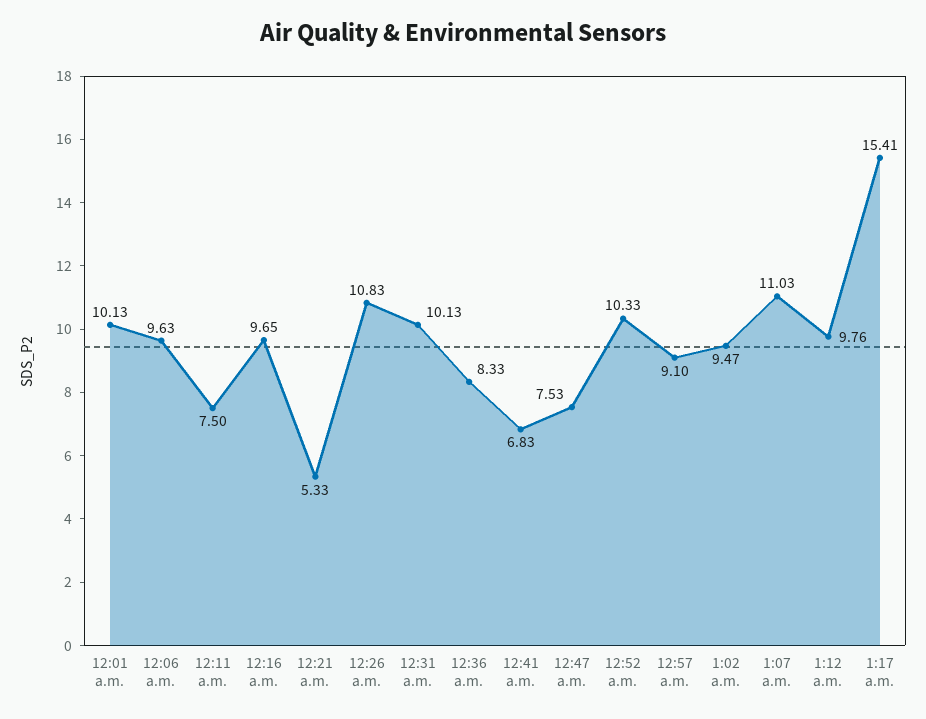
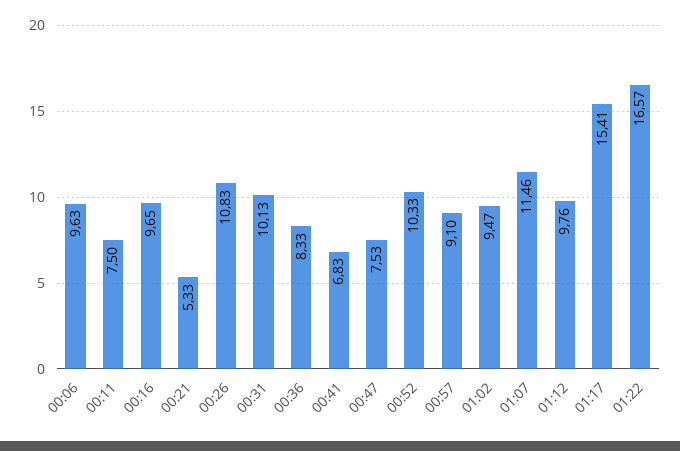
12:01 a.m.: 10.13 -> none
1:07 a.m.: 11.03 -> 11.46
01:22: none -> 16.57

